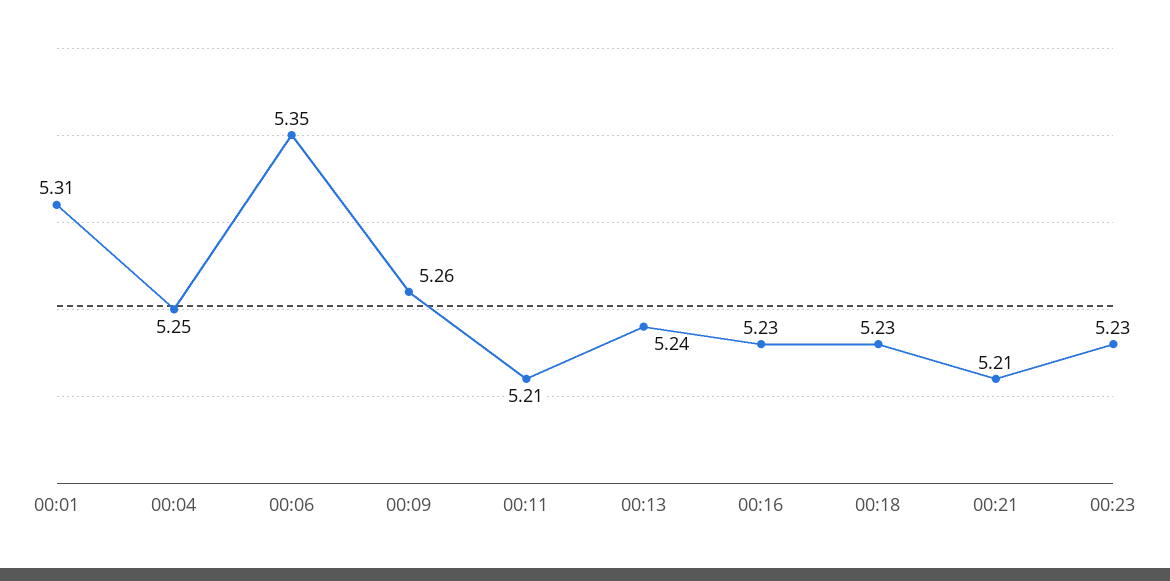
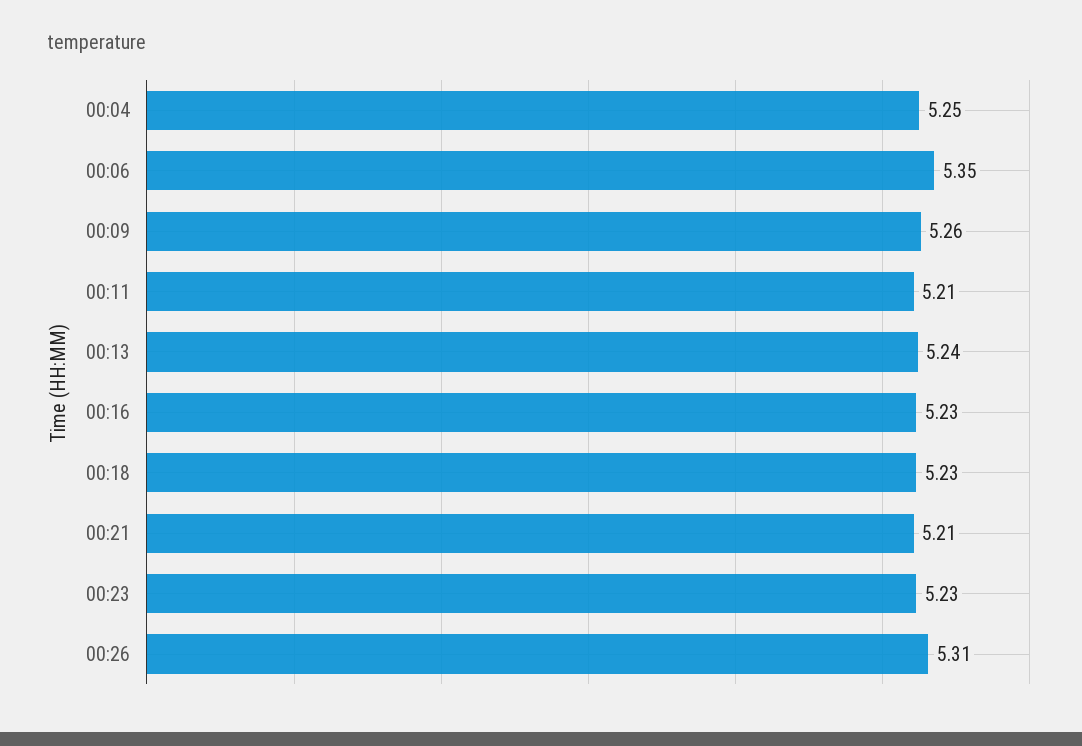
00:01: 5.31 -> none
00:26: none -> 5.31

